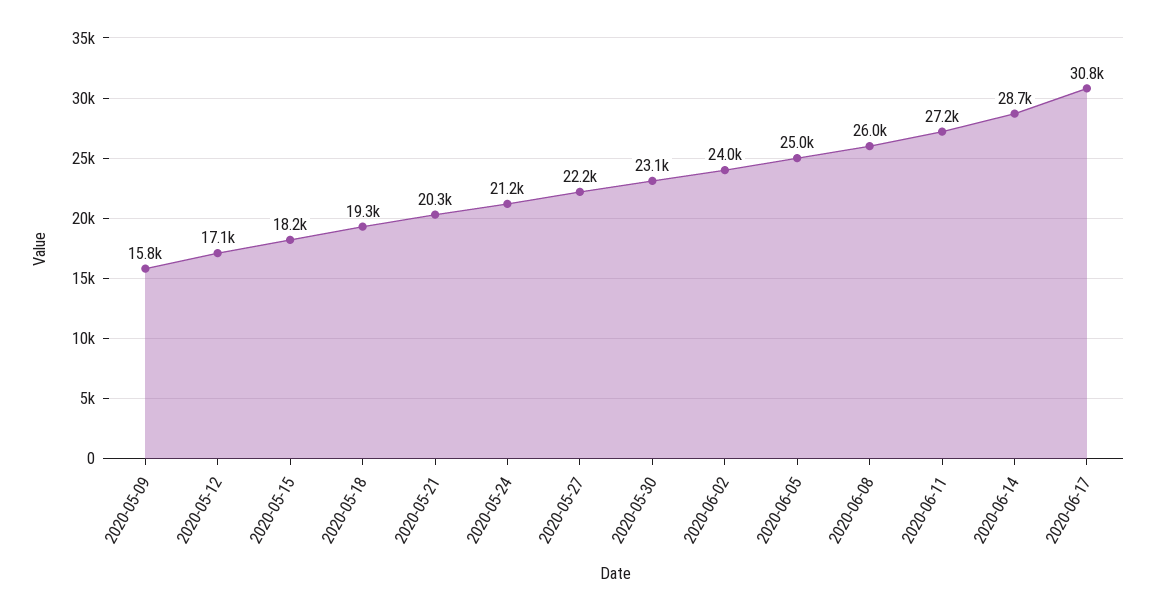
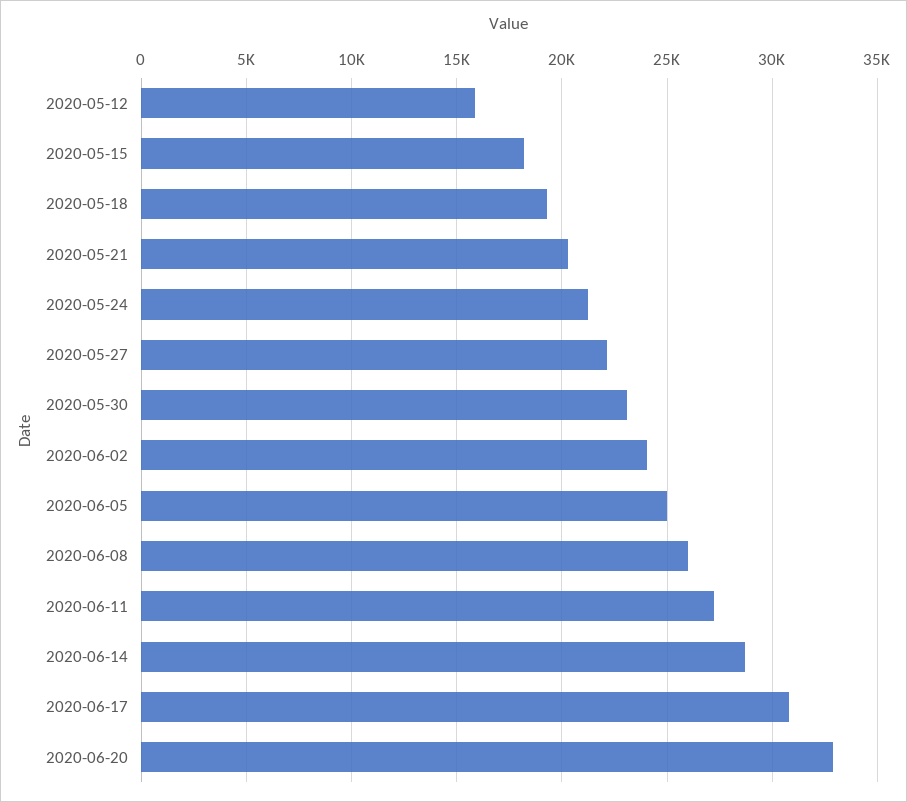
2020-05-09: 15800 -> none
2020-05-12: 17100 -> 16000
2020-06-20: none -> 33000

